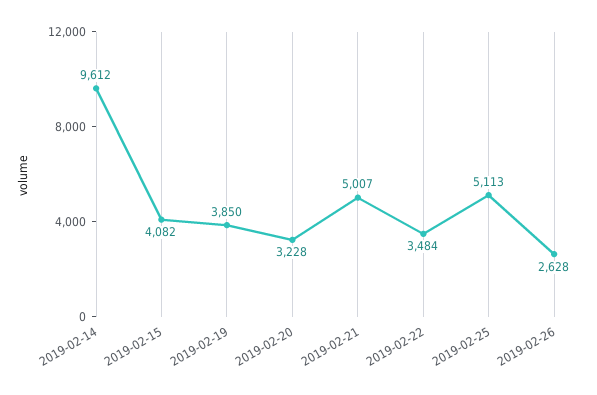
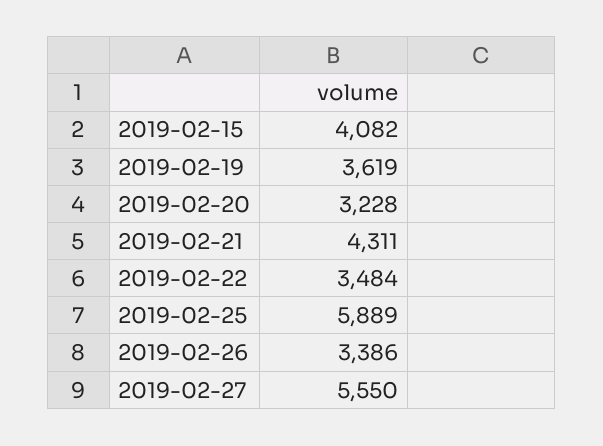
2019-02-14: 9612 -> none
2019-02-19: 3850 -> 3619
2019-02-21: 5007 -> 4311
2019-02-25: 5113 -> 5889
2019-02-26: 2628 -> 3386
2019-02-27: none -> 5550

